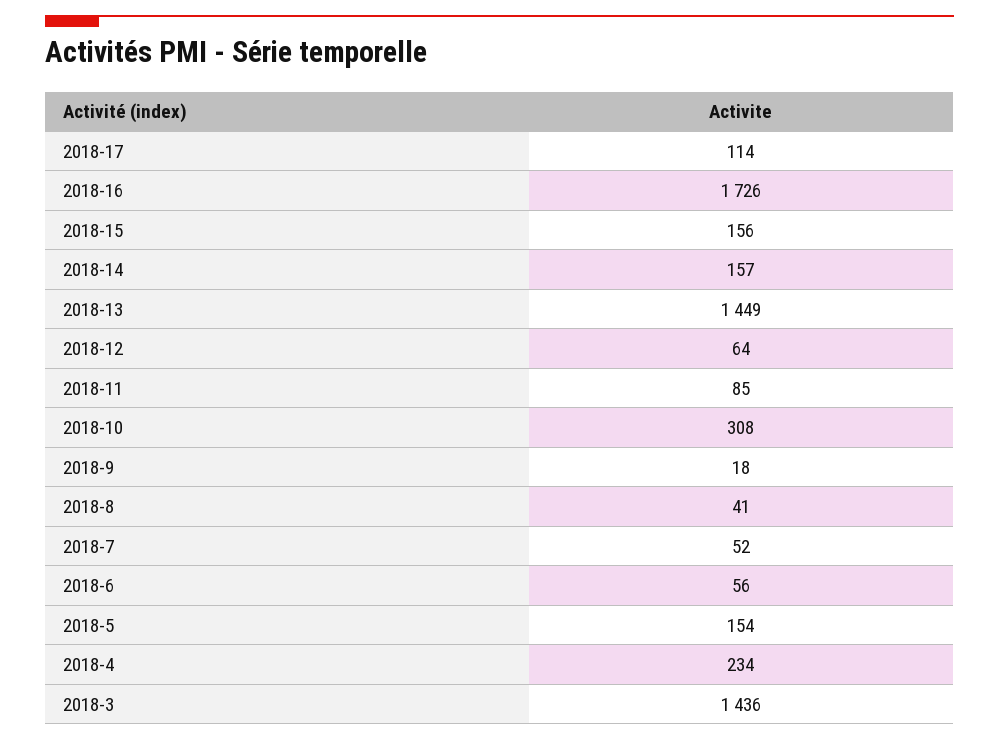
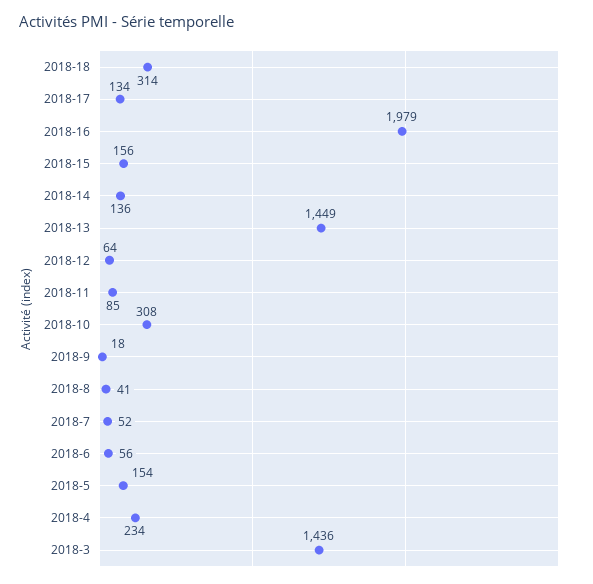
2018-17: 114 -> 134
2018-16: 1726 -> 1979
2018-14: 157 -> 136
2018-18: none -> 314

